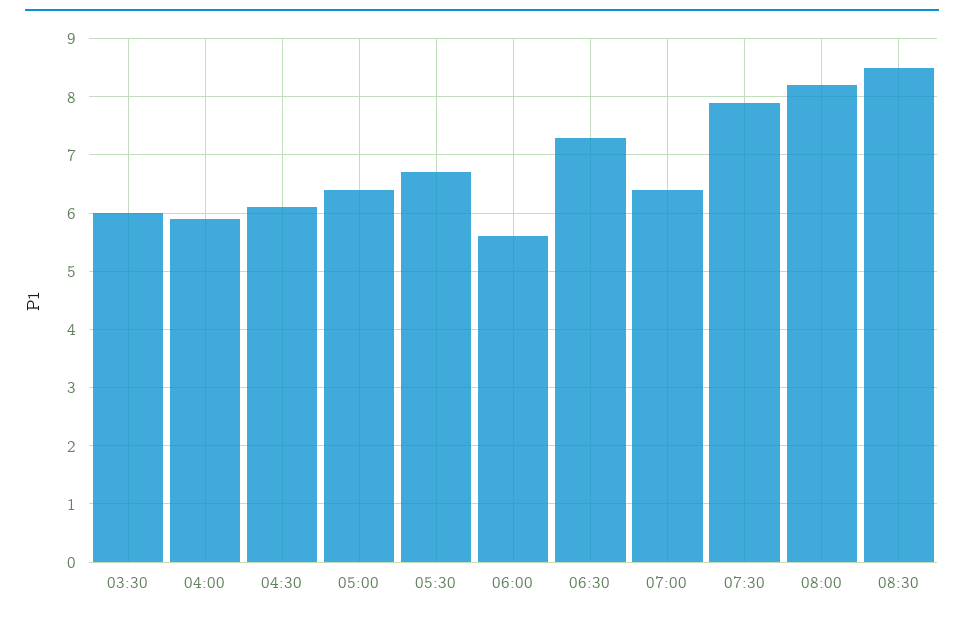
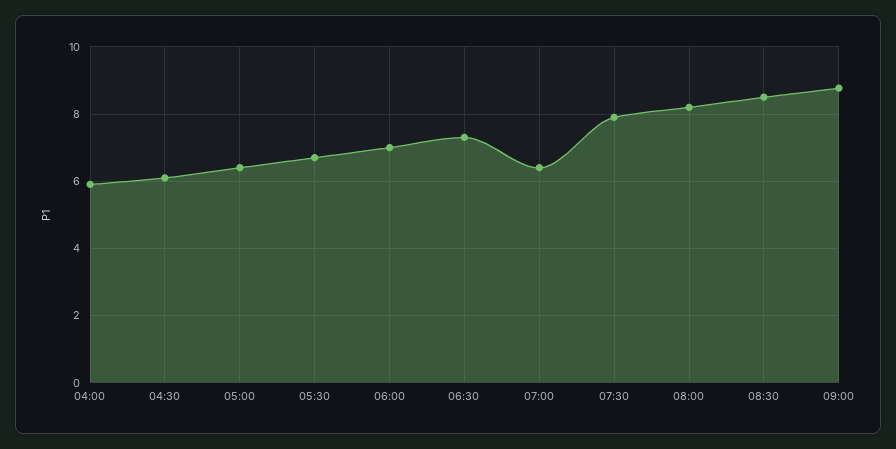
03:30: 6 -> none
06:00: 5.5 -> 7
09:00: none -> 8.8

